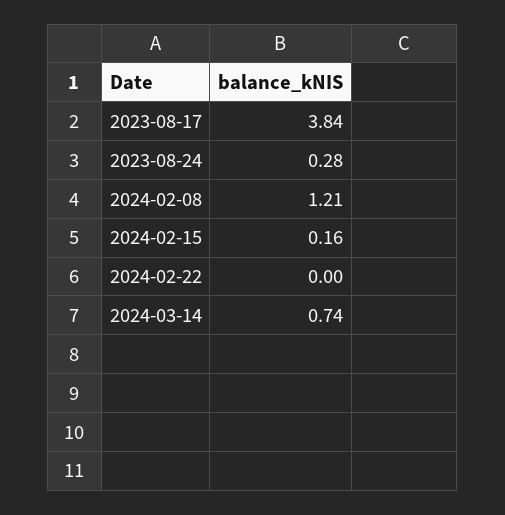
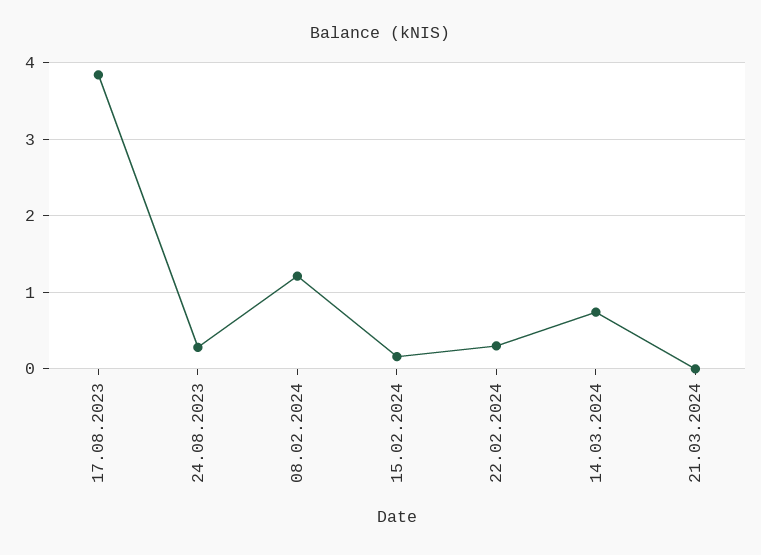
2024-02-22: 0 -> 0.3
21.03.2024: none -> 0

